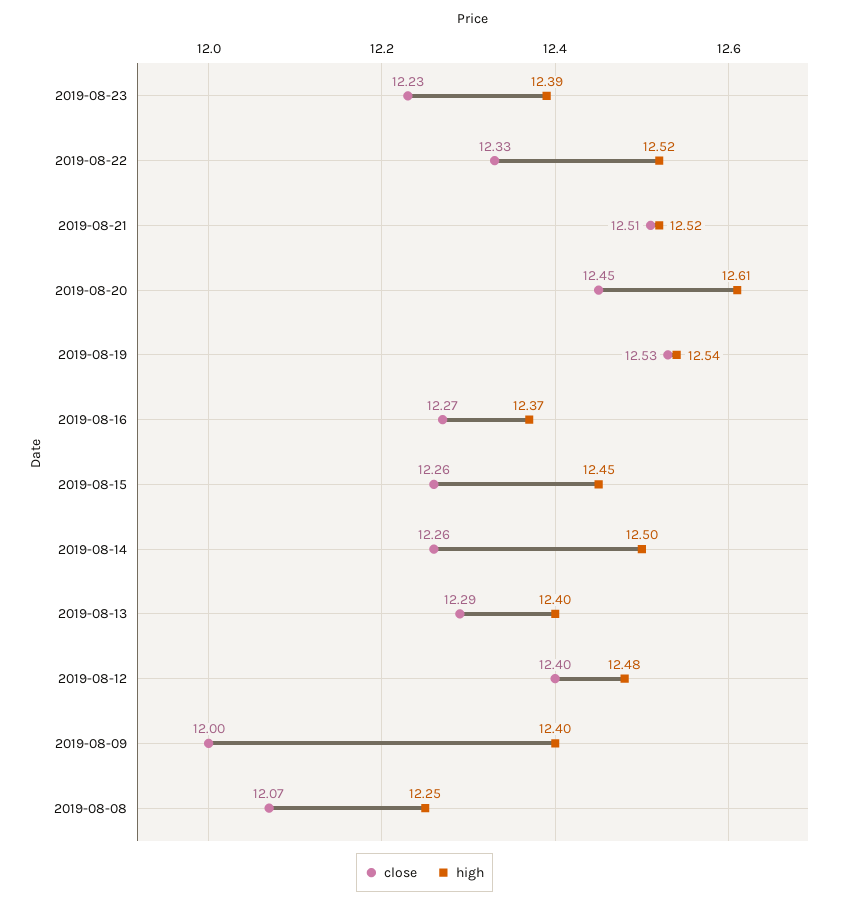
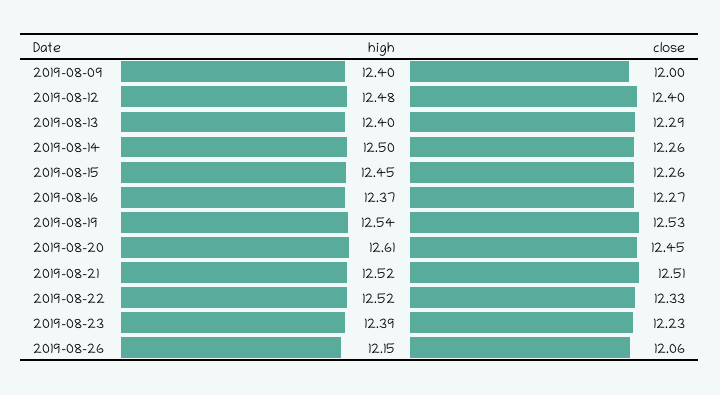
close, 2019-08-08: 12.07 -> none
high, 2019-08-08: 12.25 -> none
high, 2019-08-26: none -> 12.15
close, 2019-08-26: none -> 12.06

